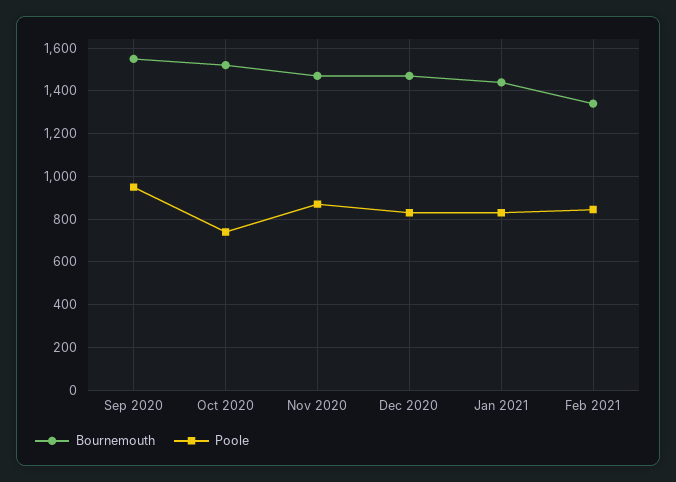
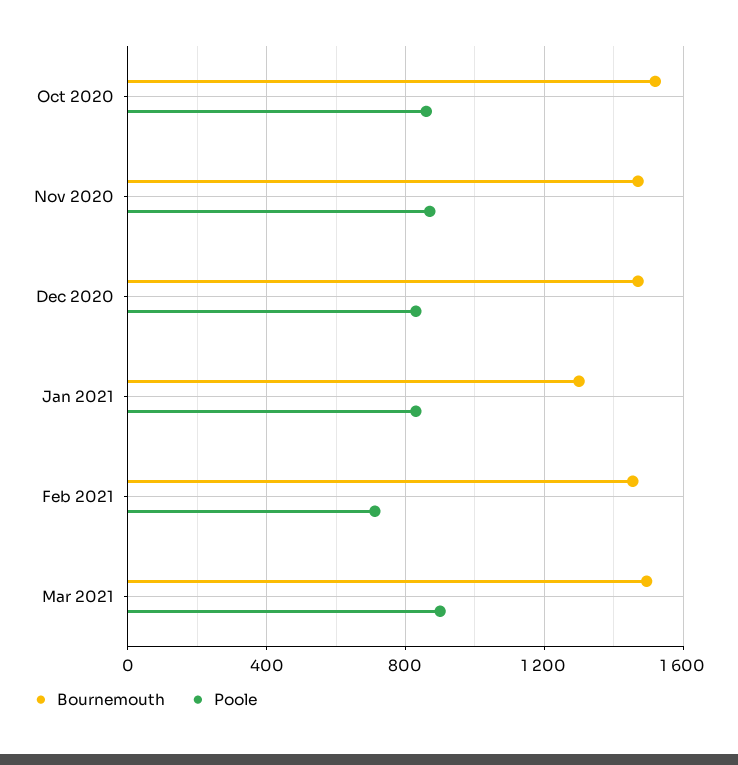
Bournemouth, Sep 2020: 1550 -> none
Poole, Sep 2020: 950 -> none
Poole, Oct 2020: 750 -> 850
Bournemouth, Jan 2021: 1450 -> 1300
Bournemouth, Feb 2021: 1350 -> 1450
Poole, Feb 2021: 850 -> 700
Bournemouth, Mar 2021: none -> 1500
Poole, Mar 2021: none -> 900

